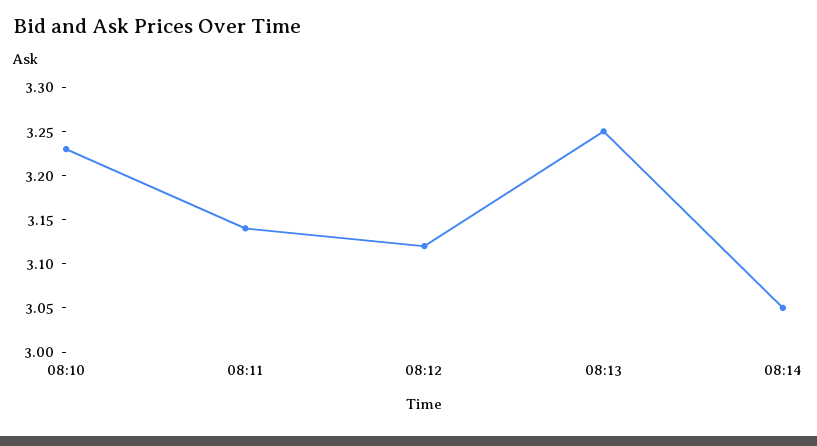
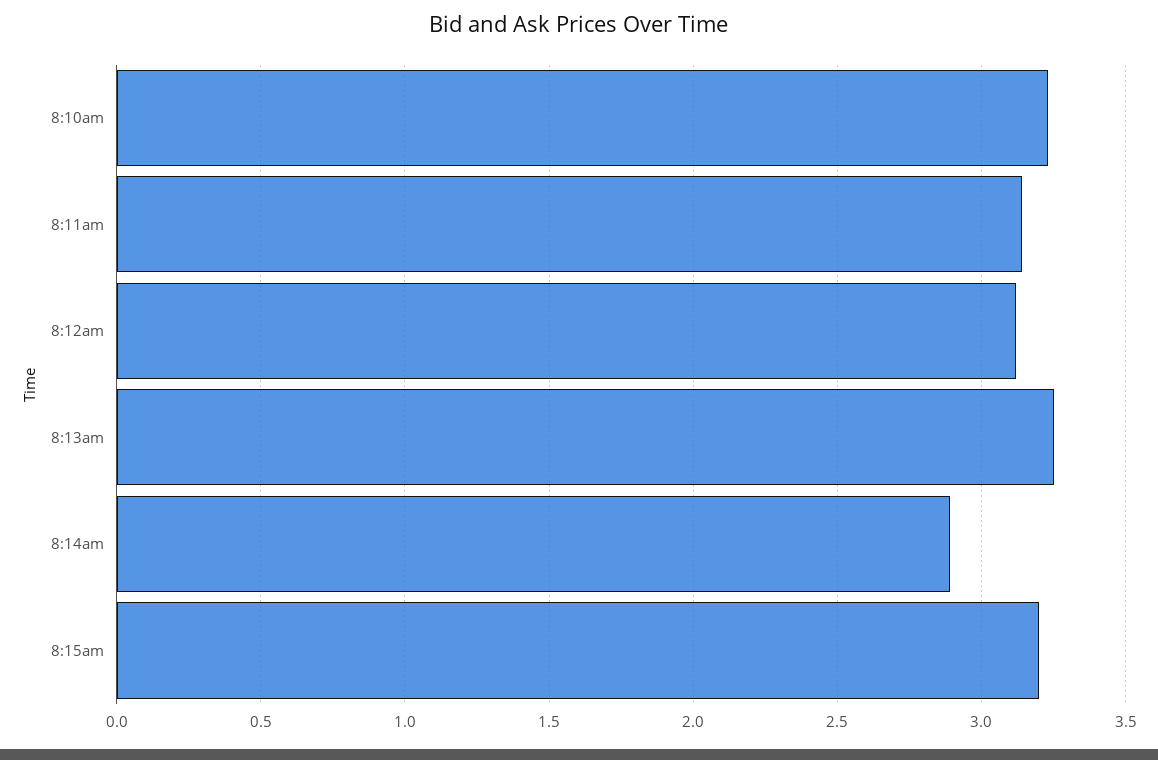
08:14: 3.05 -> 2.9
8:15am: none -> 3.2

